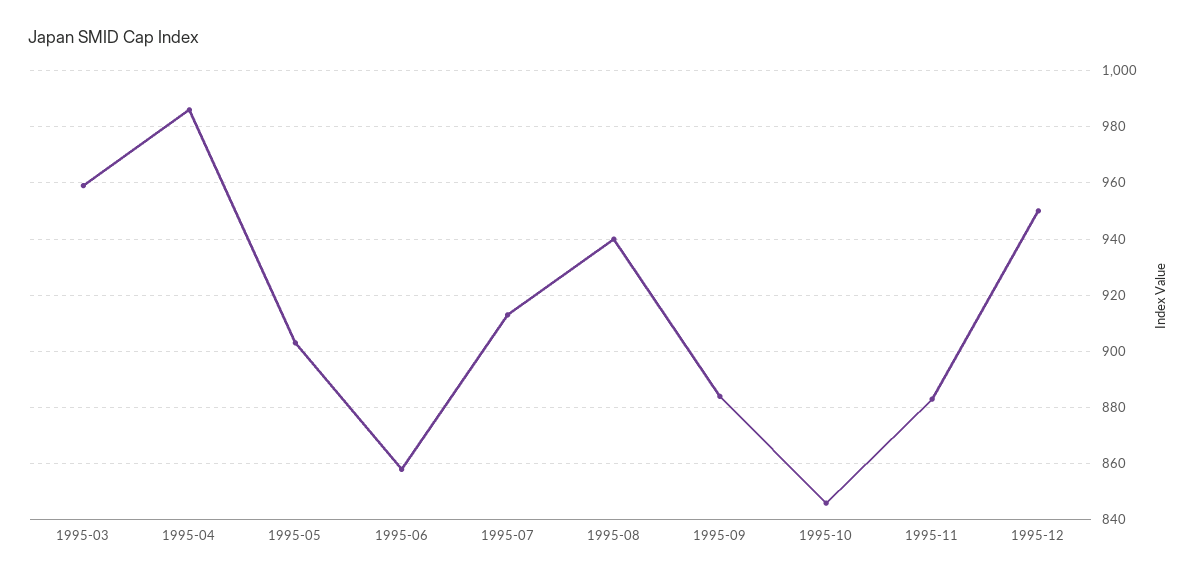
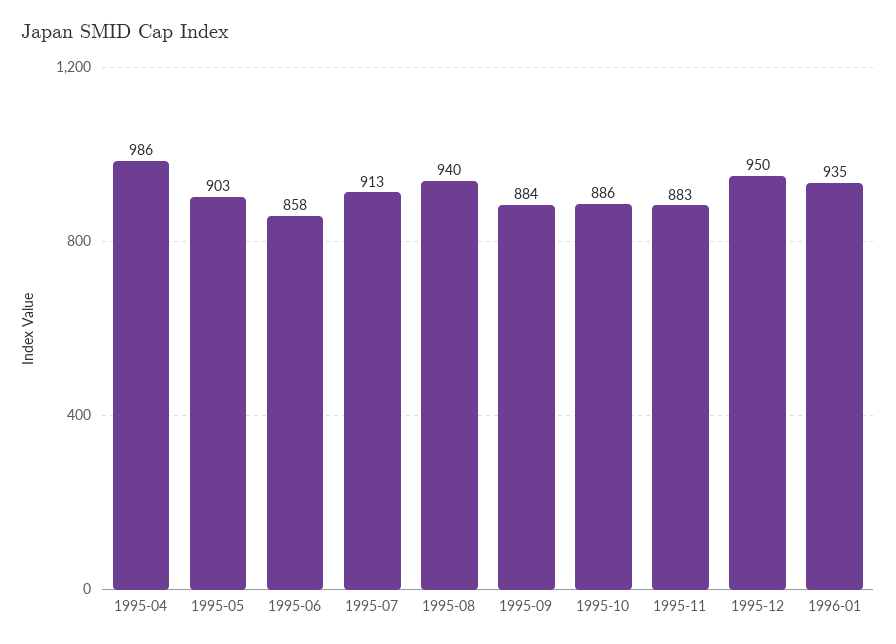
1995-03: 960 -> none
1995-10: 845 -> 886
1996-01: none -> 935

